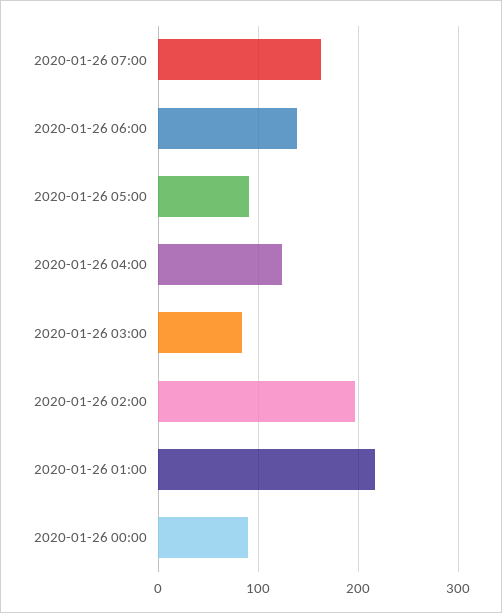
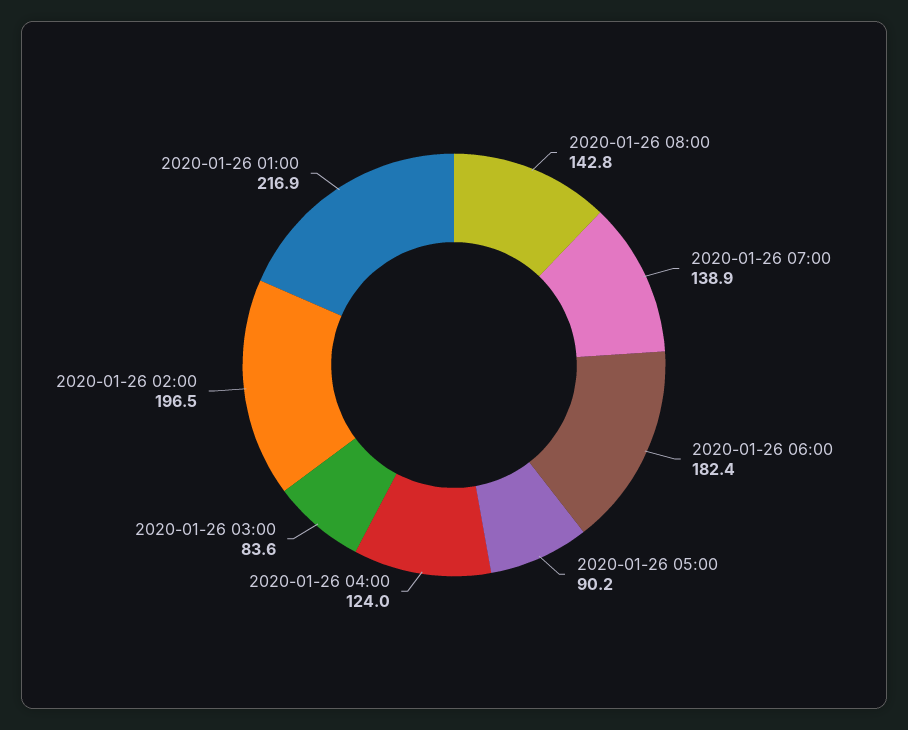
2020-01-26 07:00: 160 -> 138.9
2020-01-26 06:00: 140 -> 182.4
2020-01-26 00:00: 90 -> none
2020-01-26 08:00: none -> 142.8

